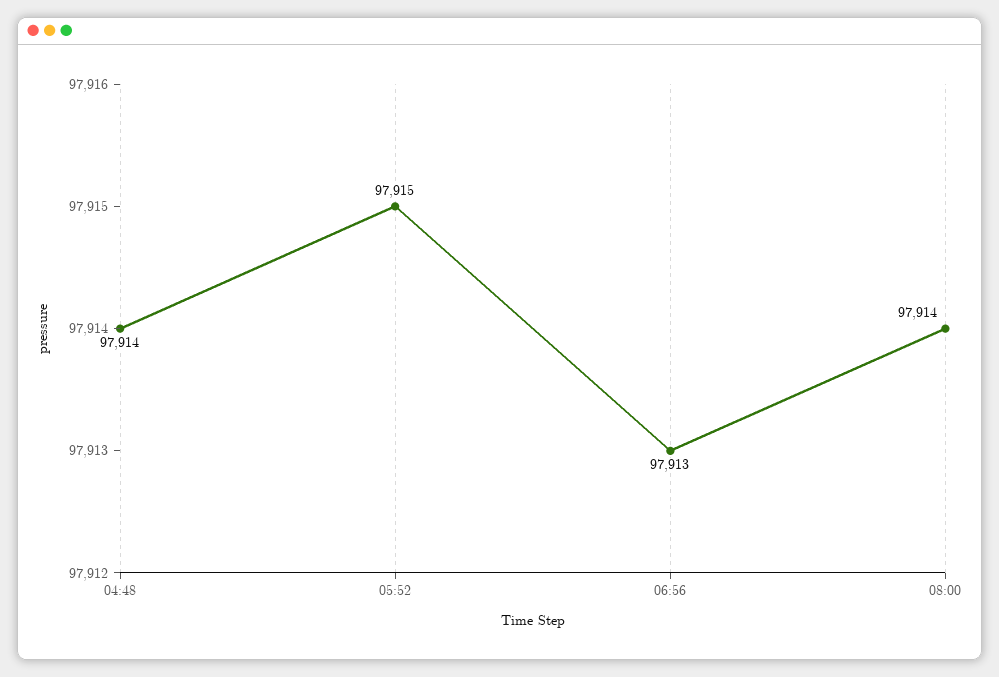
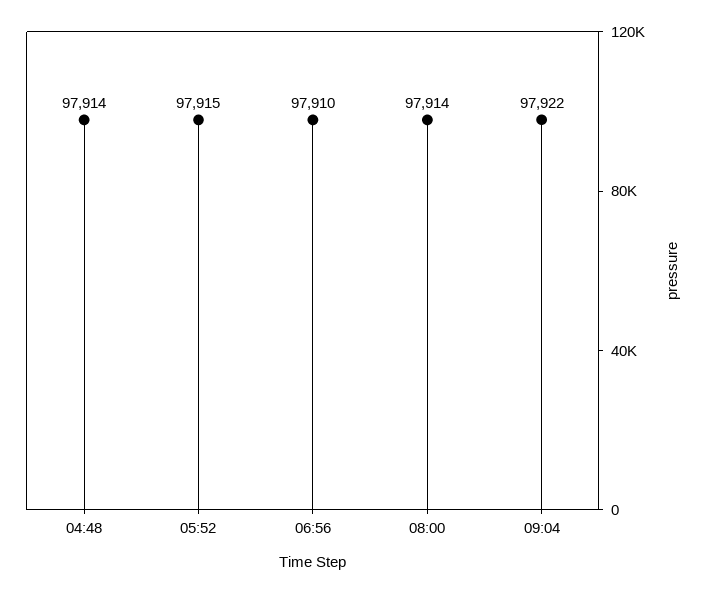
06:56: 97913 -> 97910
09:04: none -> 97922

